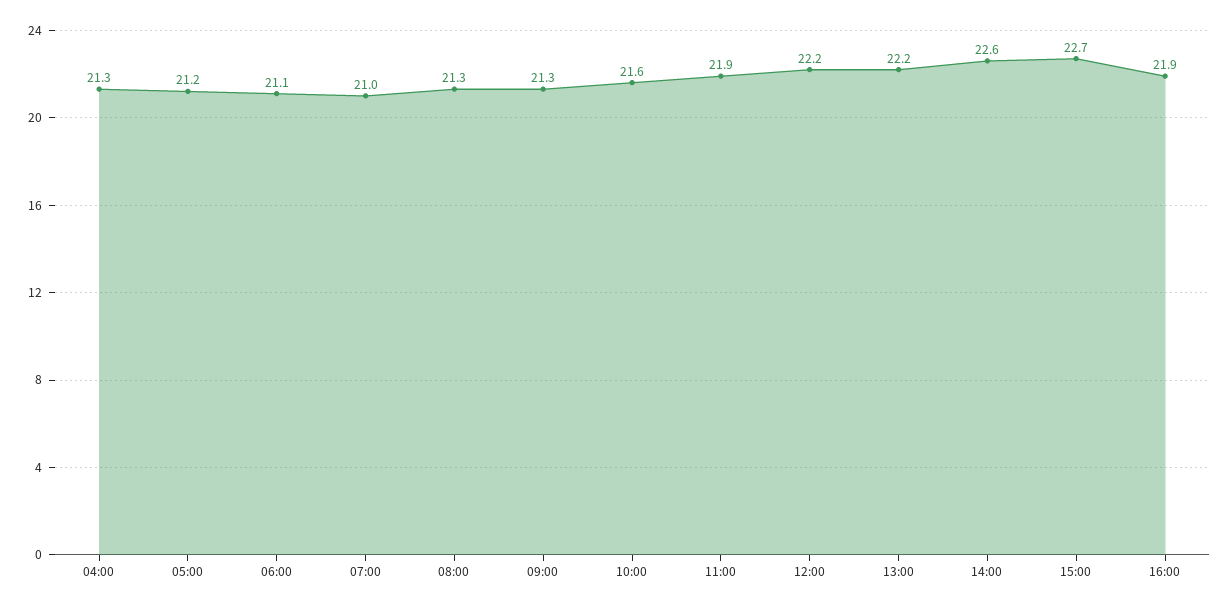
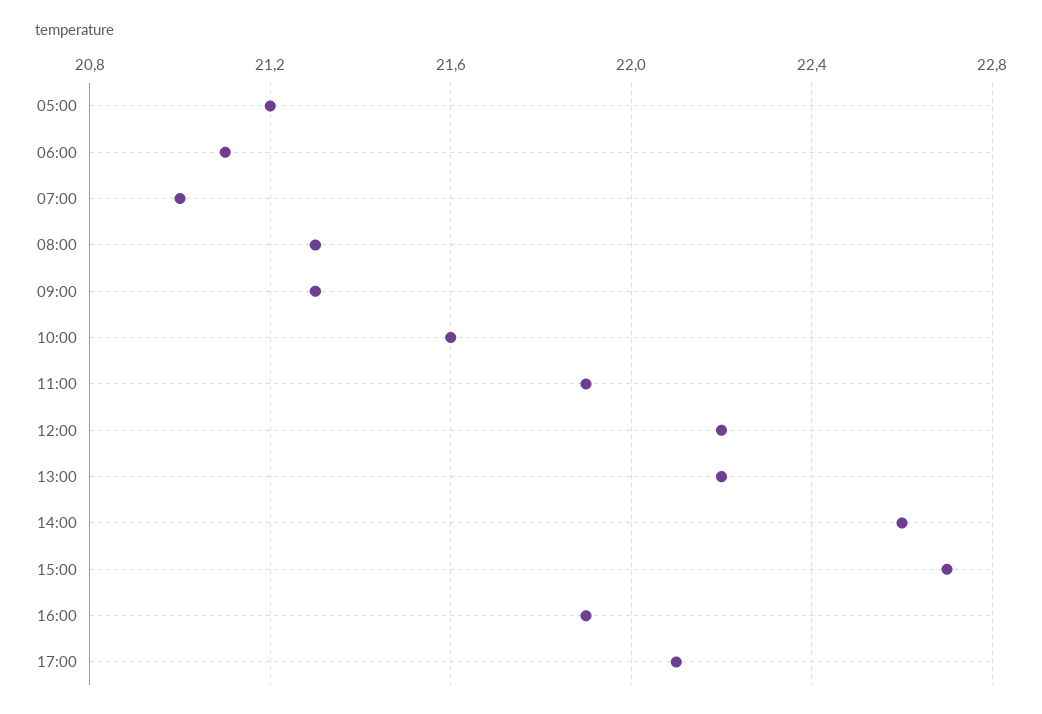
04:00: 21.3 -> none
17:00: none -> 22.1

